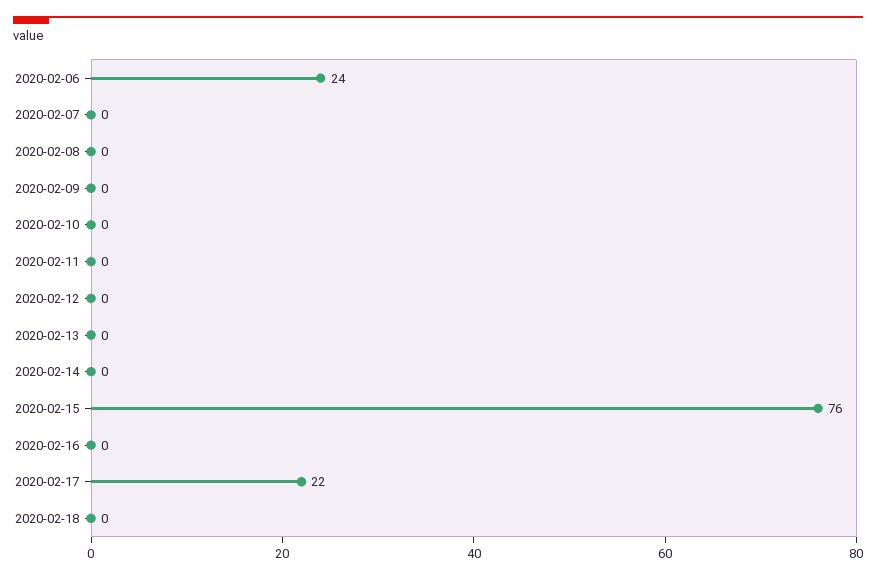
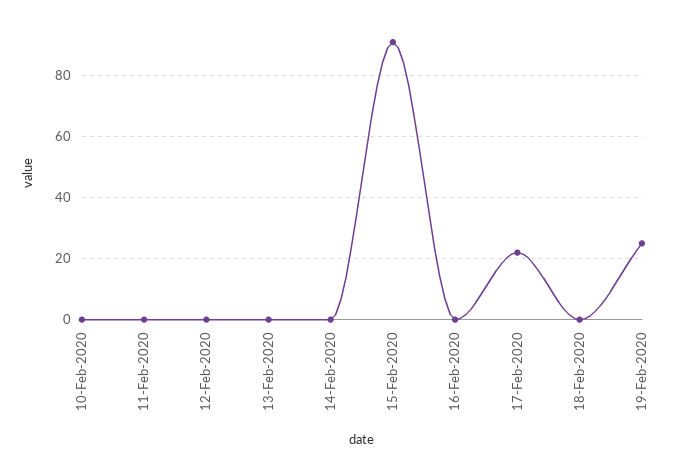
2020-02-06: 24 -> none
2020-02-07: 0 -> none
2020-02-08: 0 -> none
2020-02-09: 0 -> none
2020-02-15: 76 -> 90
19-Feb-2020: none -> 25

